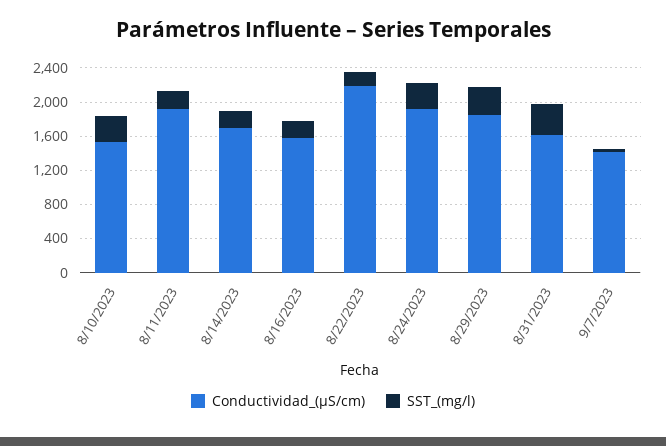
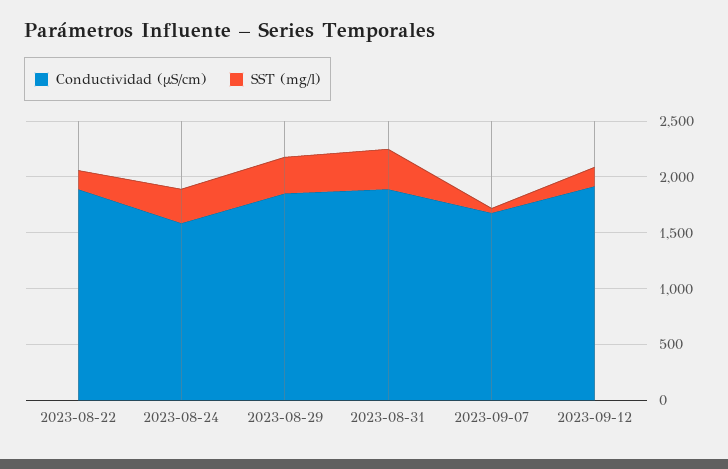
Conductividad_(µS/cm), 8/10/2023: 1500 -> none
SST_(mg/l), 8/10/2023: 300 -> none
Conductividad_(µS/cm), 8/11/2023: 1900 -> none
SST_(mg/l), 8/11/2023: 200 -> none
Conductividad_(µS/cm), 8/14/2023: 1700 -> none
SST_(mg/l), 8/14/2023: 200 -> none
Conductividad_(µS/cm), 8/16/2023: 1600 -> none
SST_(mg/l), 8/16/2023: 200 -> none
Conductividad_(µS/cm), 8/22/2023: 2200 -> 1900
Conductividad_(µS/cm), 8/24/2023: 1900 -> 1600
Conductividad_(µS/cm), 8/31/2023: 1600 -> 1900
Conductividad_(µS/cm), 9/7/2023: 1400 -> 1700
Conductividad_(µS/cm), 2023-09-12: none -> 1900
SST_(mg/l), 2023-09-12: none -> 200

